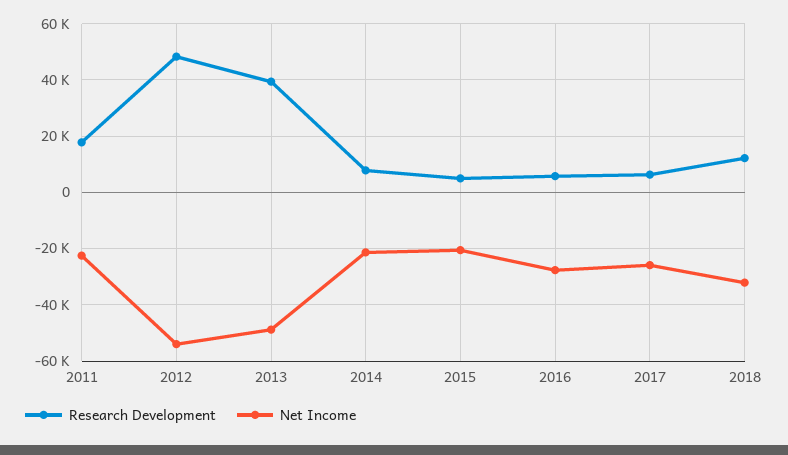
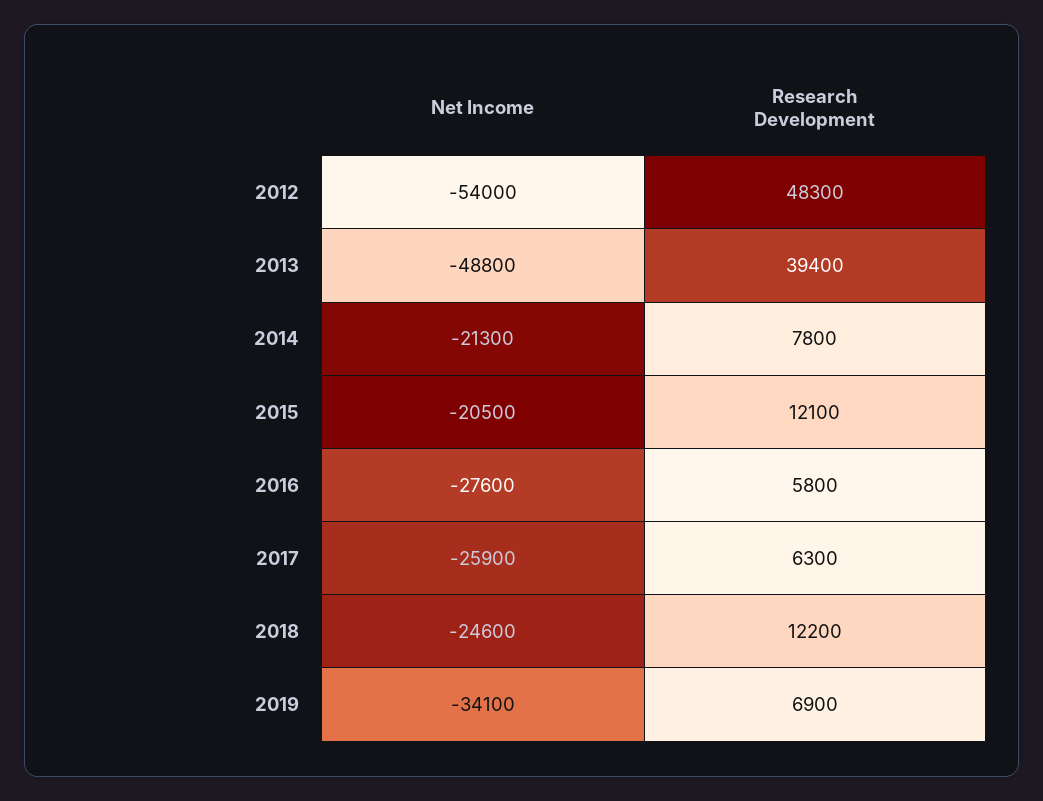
Research Development, 2011: 17500 -> none
Net Income, 2011: -22500 -> none
Research Development, 2015: 5000 -> 12100
Net Income, 2018: -32500 -> -24600
Net Income, 2019: none -> -34100
Research Development, 2019: none -> 6900

